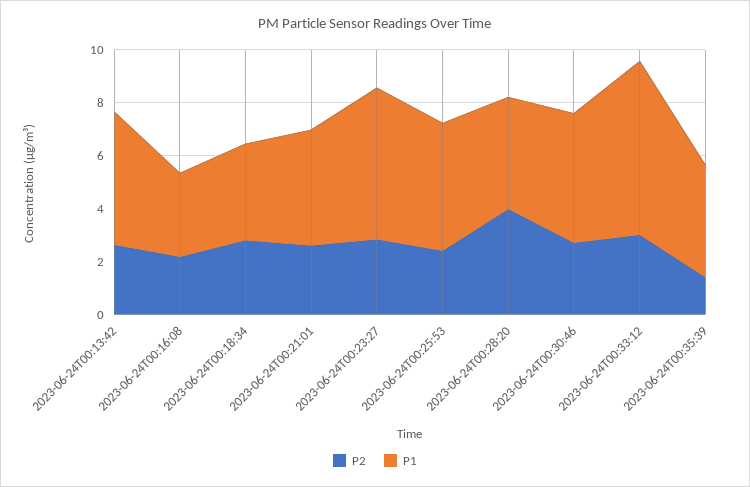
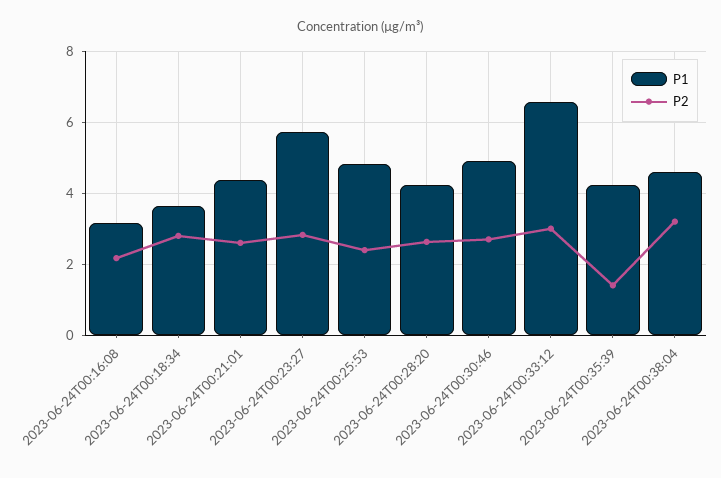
P2, 2023-06-24T00:13:42: 2.5 -> none
P1, 2023-06-24T00:13:42: 5 -> none
P2, 2023-06-24T00:28:20: 4 -> 2.6
P1, 2023-06-24T00:38:04: none -> 4.6
P2, 2023-06-24T00:38:04: none -> 3.2

